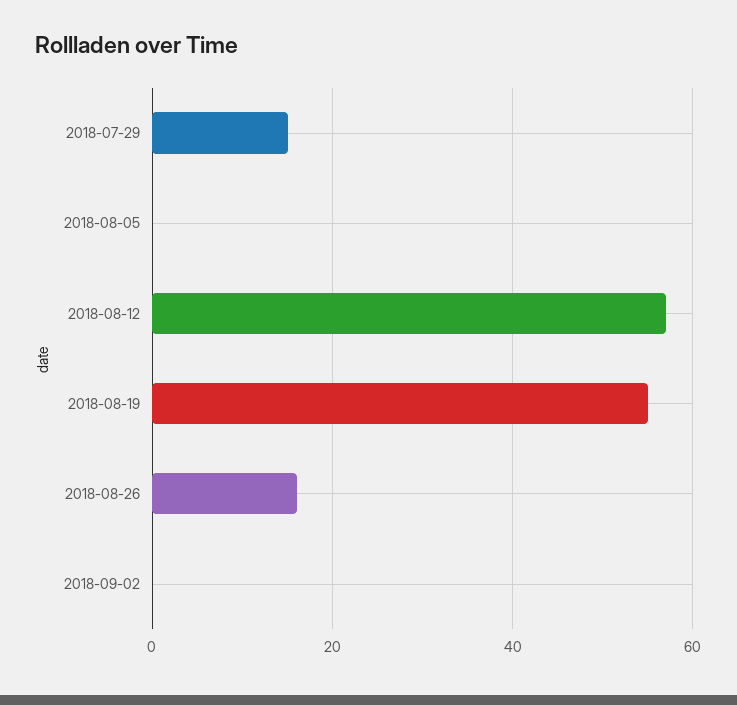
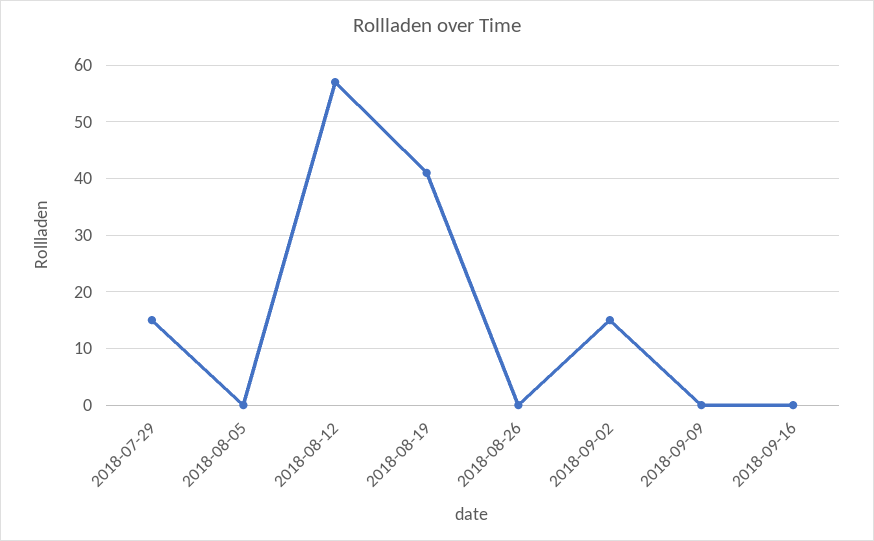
2018-08-19: 55 -> 40
2018-08-26: 15 -> 0
2018-09-02: 0 -> 15
2018-09-09: none -> 0
2018-09-16: none -> 0

